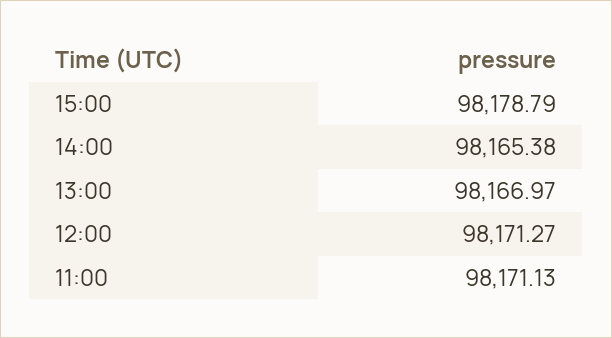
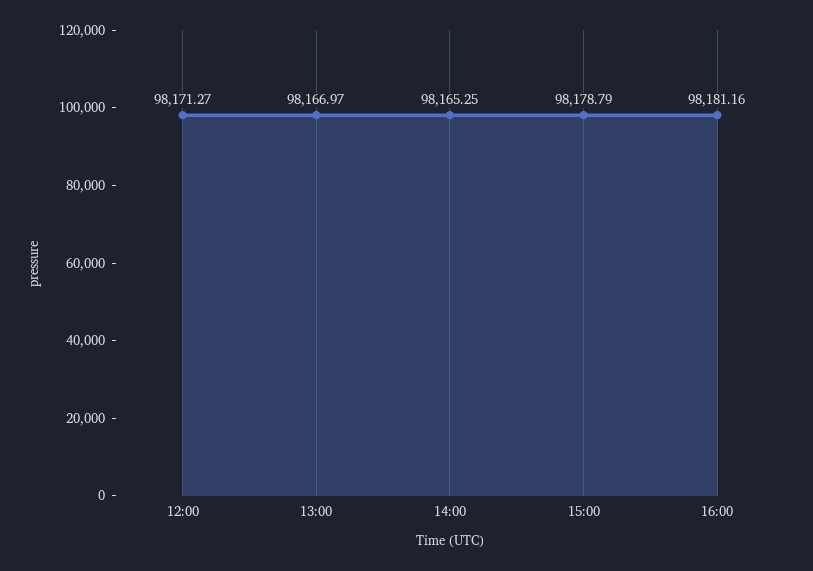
14:00: 98165.38 -> 98165.25
11:00: 98171.13 -> none
16:00: none -> 98181.16

